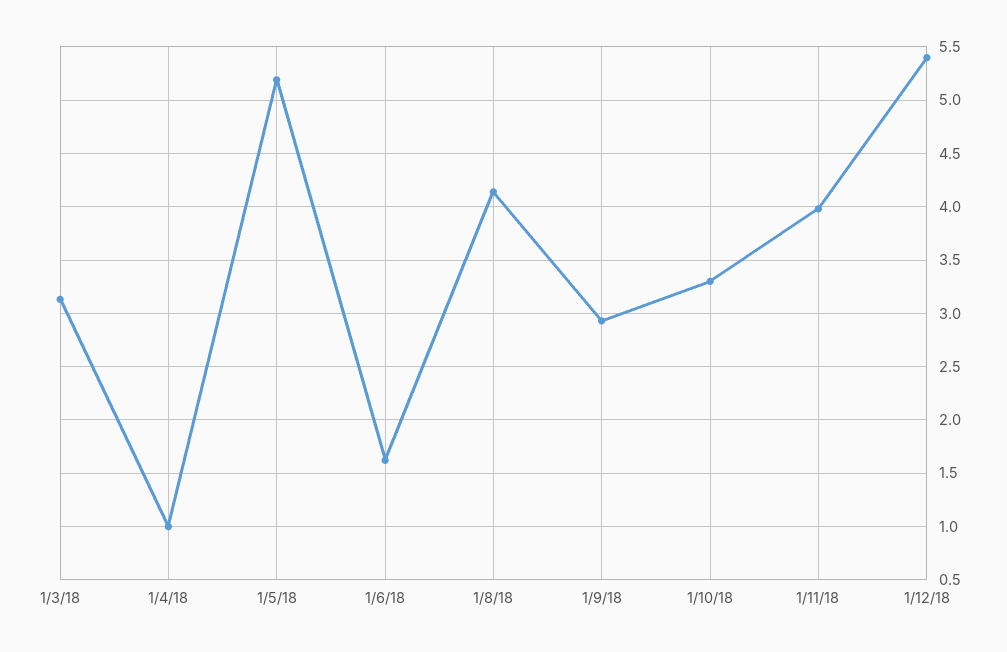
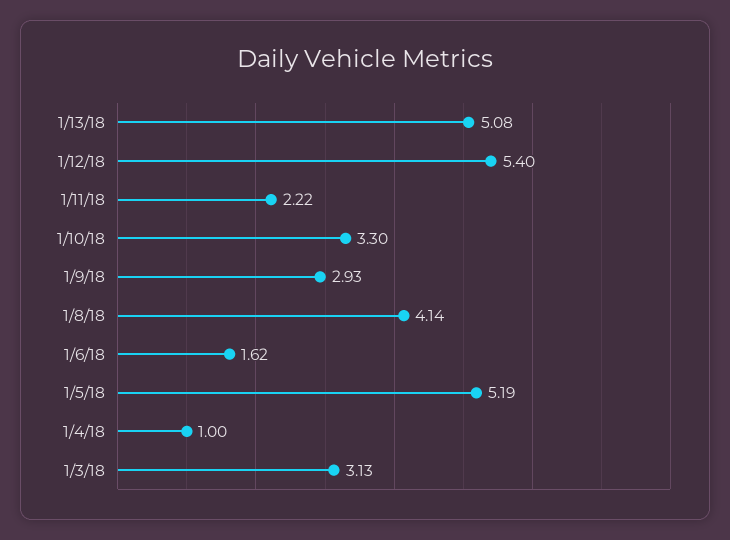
1/11/18: 4 -> 2.22
1/13/18: none -> 5.08

